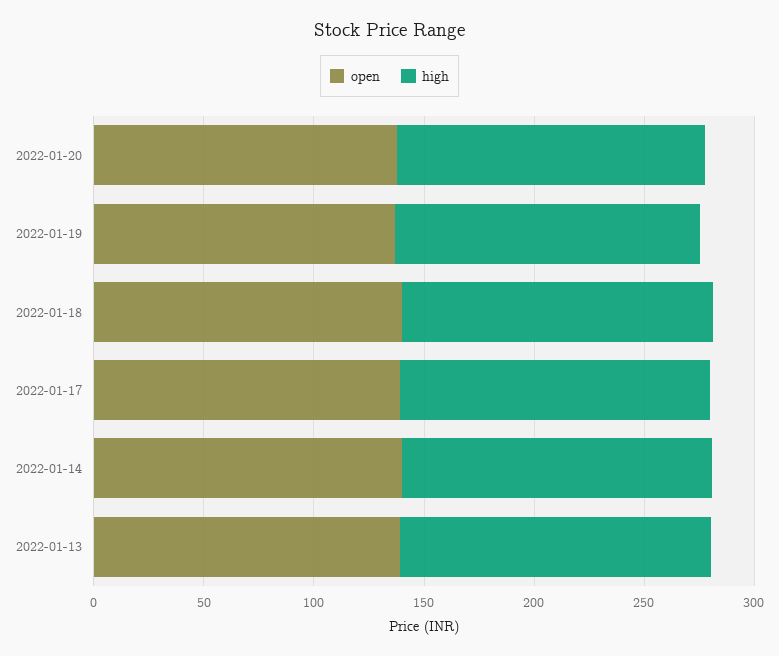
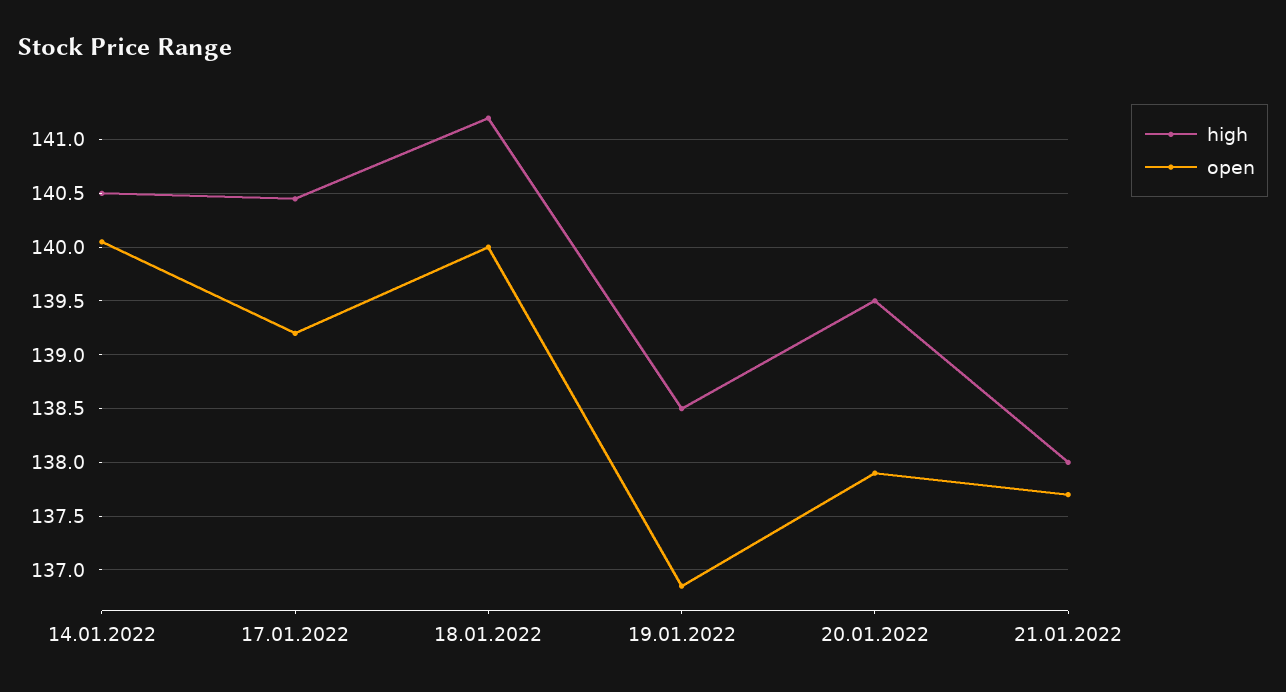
open, 2022-01-13: 140 -> none
high, 2022-01-13: 140 -> none
high, 21.01.2022: none -> 138
open, 21.01.2022: none -> 137.7

